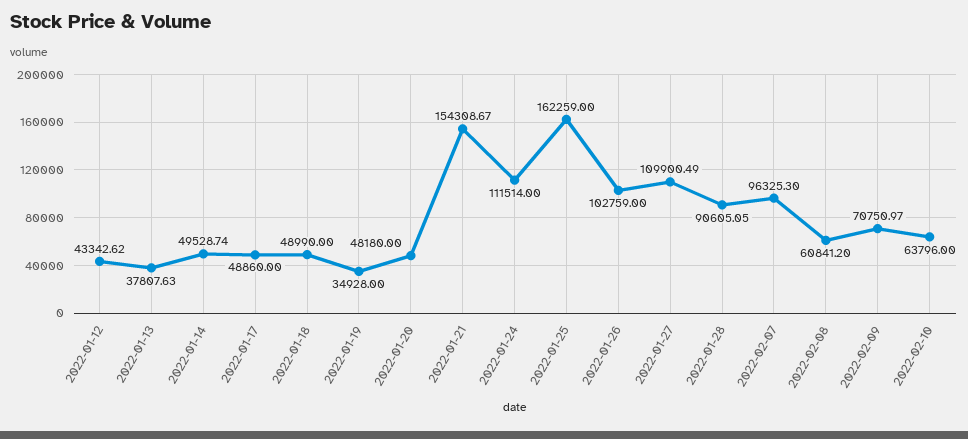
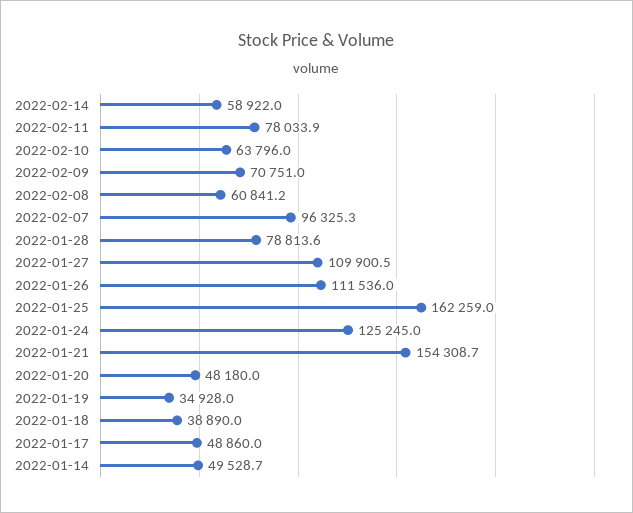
2022-01-12: 43342.62 -> none
2022-01-13: 37807.63 -> none
2022-01-18: 48990 -> 38890
2022-01-24: 111514 -> 125245
2022-01-26: 102759 -> 111536
2022-01-28: 90605.05 -> 78813.6
2022-02-14: none -> 58922
2022-02-11: none -> 78033.9

